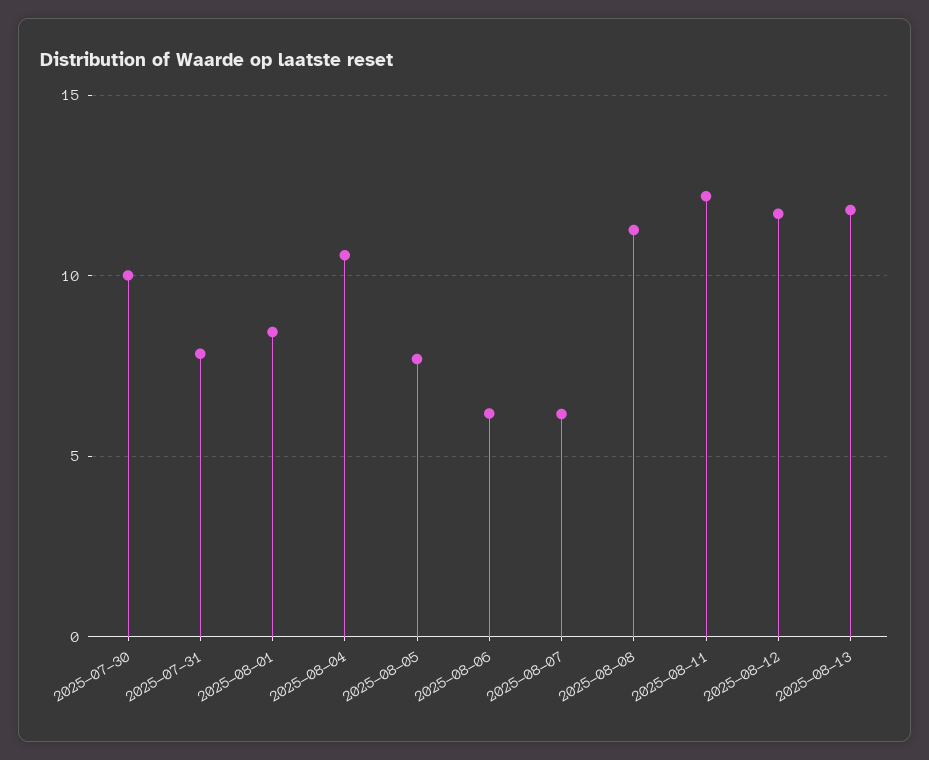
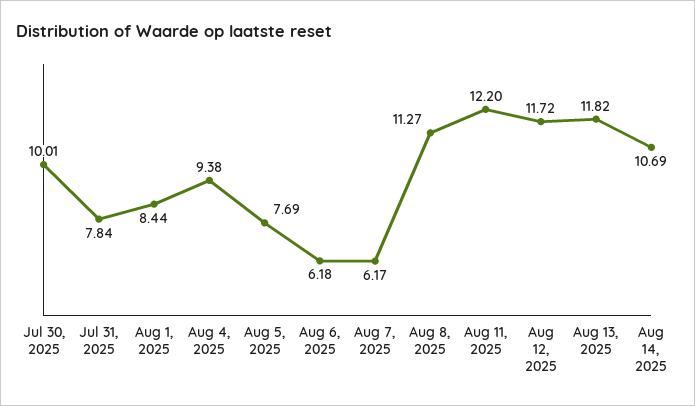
2025-08-04: 10.5 -> 9.38
Aug 14, 2025: none -> 10.69

